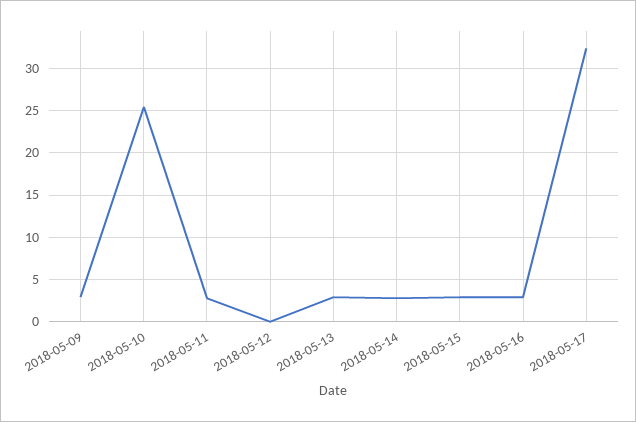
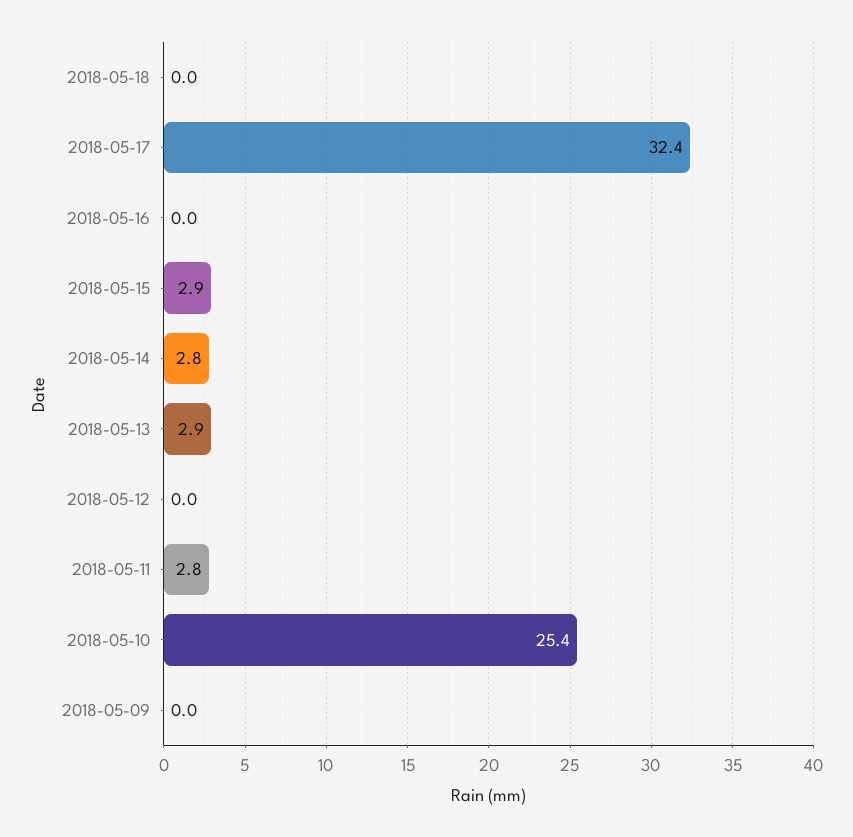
2018-05-09: 3 -> 0
2018-05-16: 3 -> 0
2018-05-18: none -> 0

